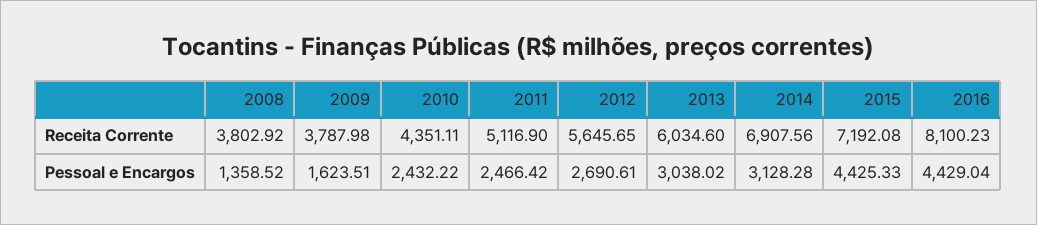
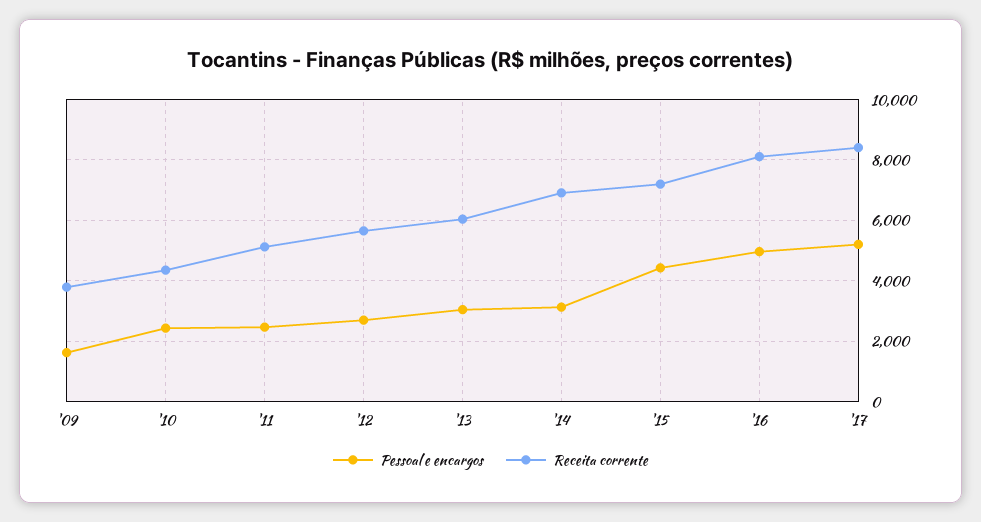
Receita Corrente, 2008: 3802.92 -> none
Pessoal e Encargos, 2008: 1358.52 -> none
Pessoal e Encargos, 2016: 4429.04 -> 5000
Pessoal e Encargos, '17: none -> 5200
Receita Corrente, '17: none -> 8400

